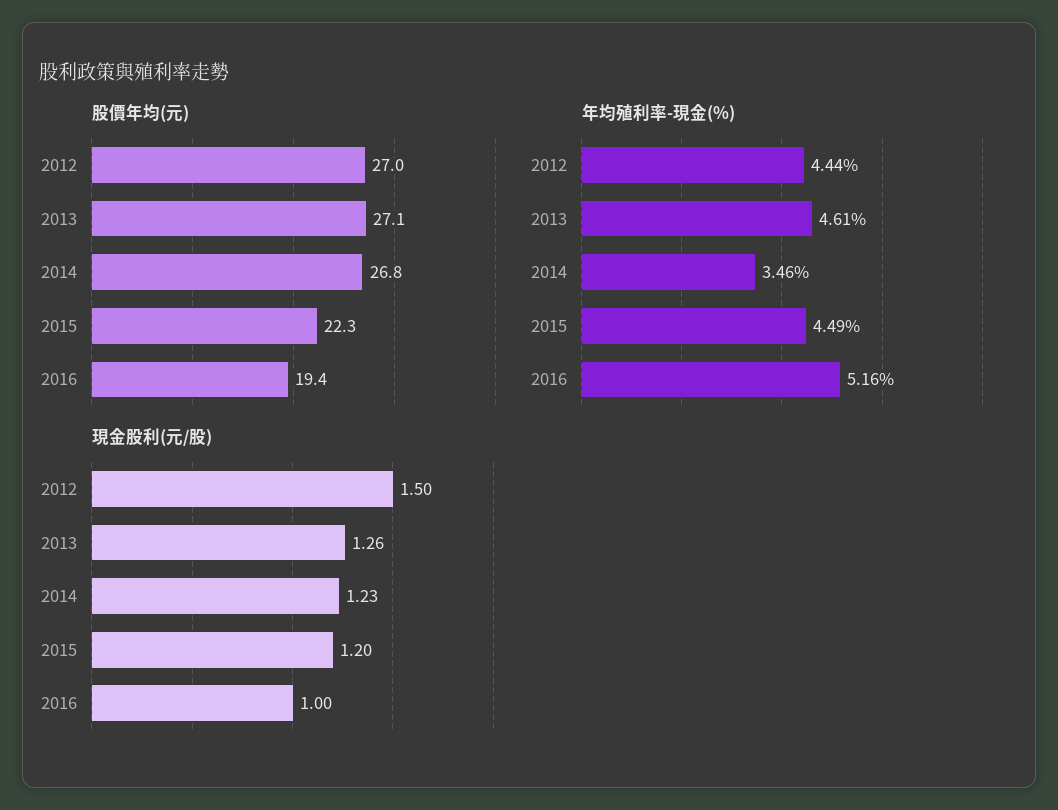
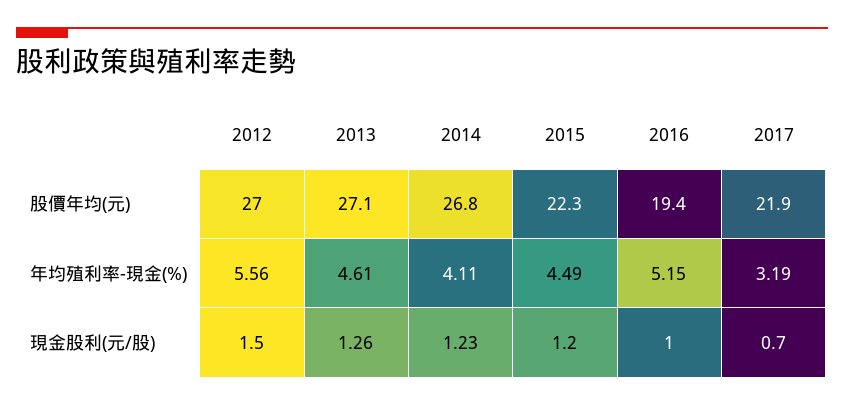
年均殖利率-現金(%), 2012: 4.44 -> 5.56
年均殖利率-現金(%), 2014: 3.46 -> 4.11
年均殖利率-現金(%), 2016: 5.16 -> 5.15
股價年均(元), 2017: none -> 21.9
年均殖利率-現金(%), 2017: none -> 3.19
現金股利(元/股), 2017: none -> 0.7

